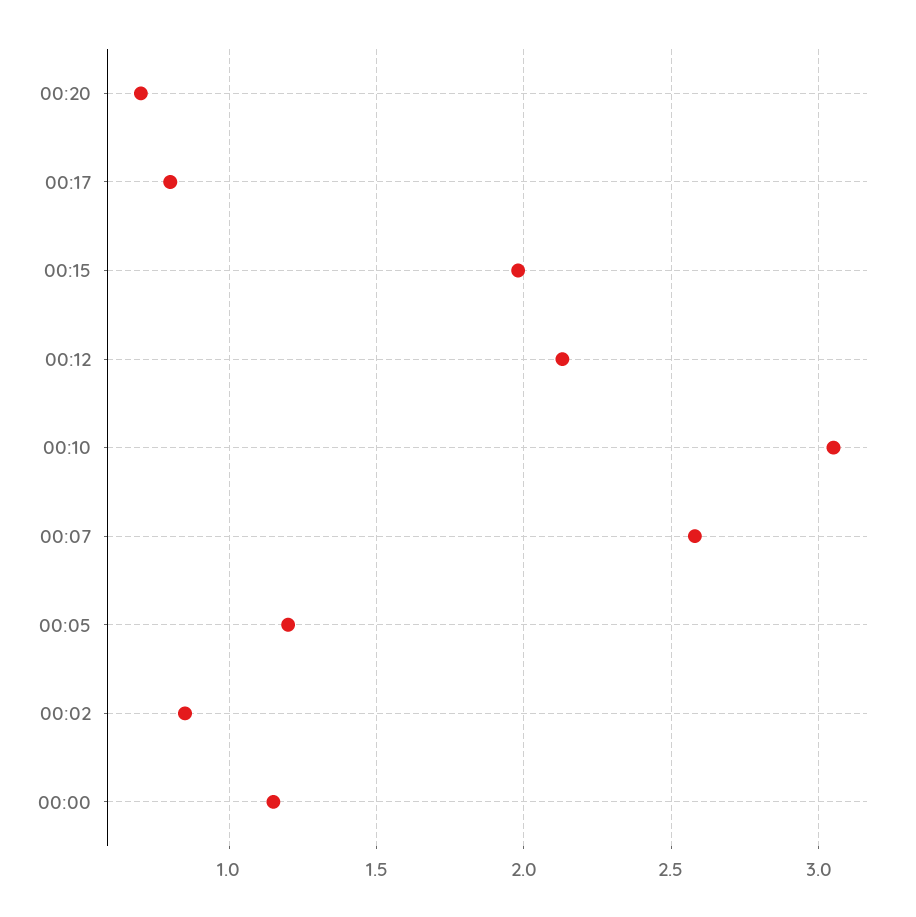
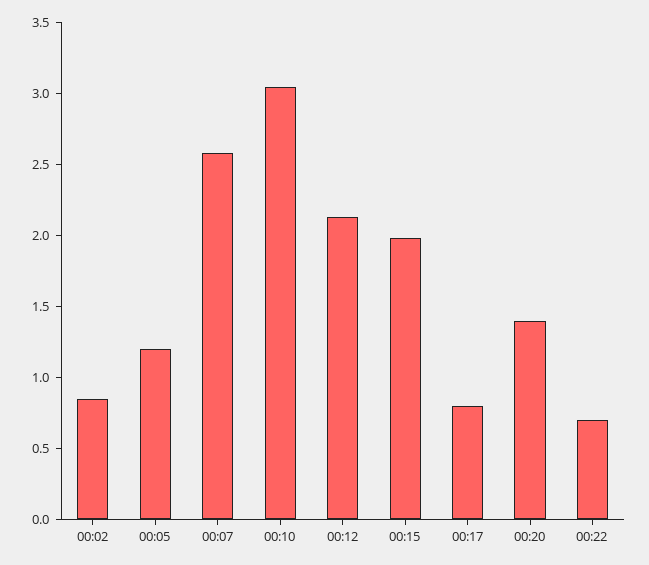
00:20: 0.7 -> 1.4
00:00: 1.15 -> none
00:22: none -> 0.7

